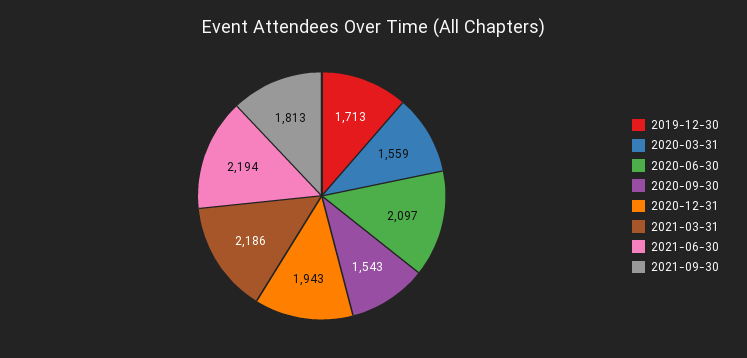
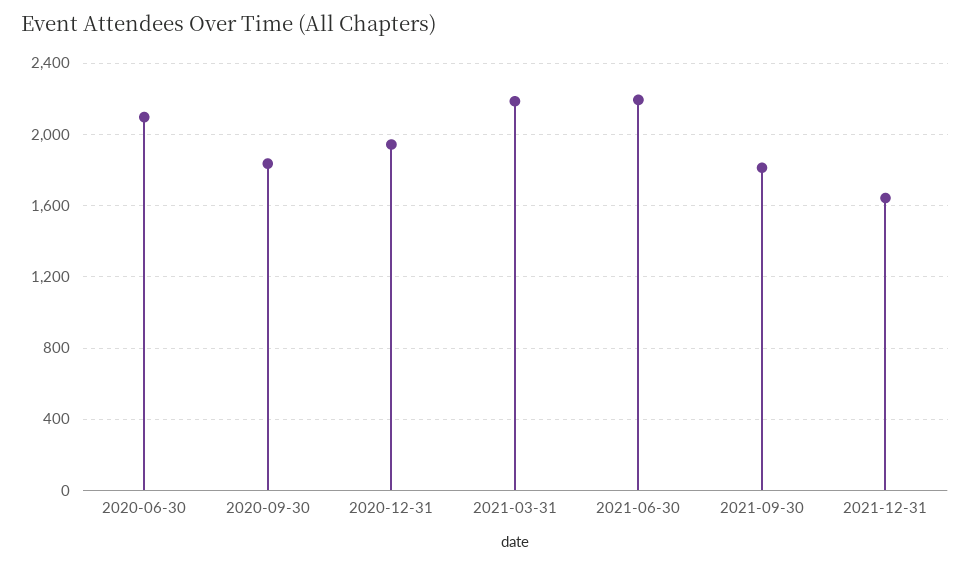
2019-12-30: 1713 -> none
2020-03-31: 1559 -> none
2020-09-30: 1543 -> 1850
2021-12-31: none -> 1650

